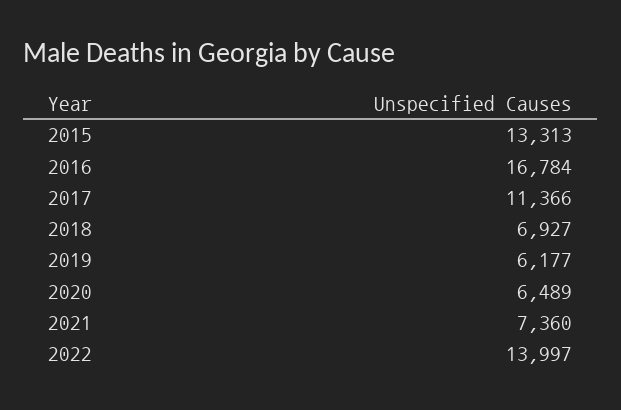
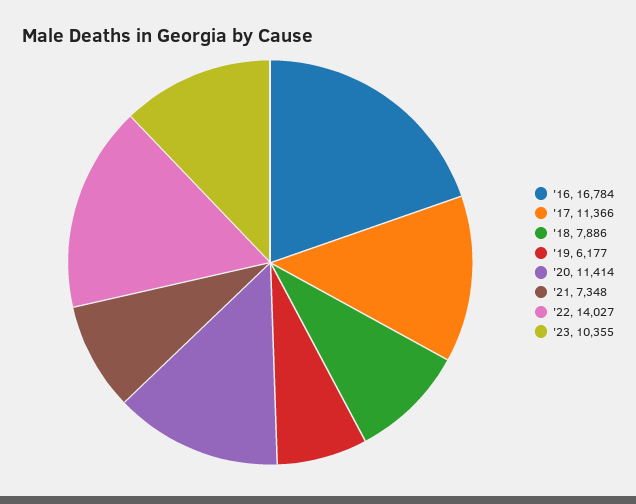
2015: 13313 -> none
2018: 6927 -> 7886
2020: 6489 -> 11414
2021: 7360 -> 7348
2022: 13997 -> 14027
'23: none -> 10355

